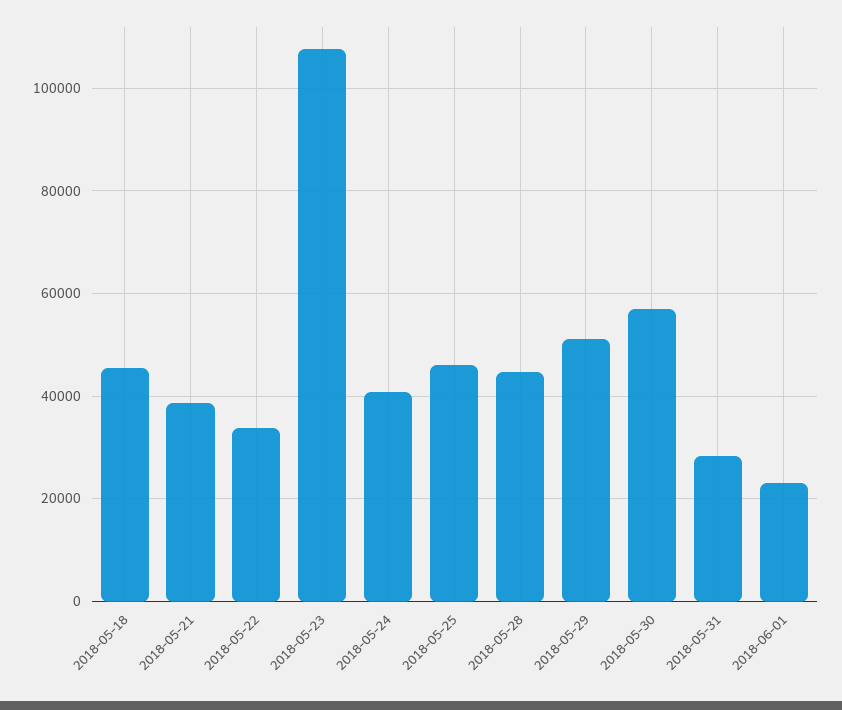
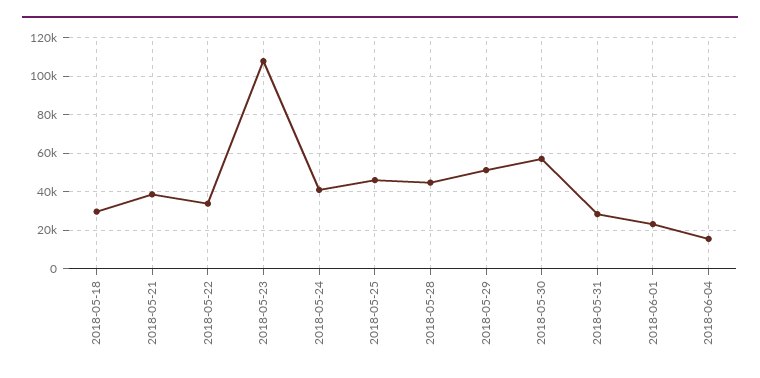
2018-05-18: 46000 -> 30000
2018-06-04: none -> 15000

